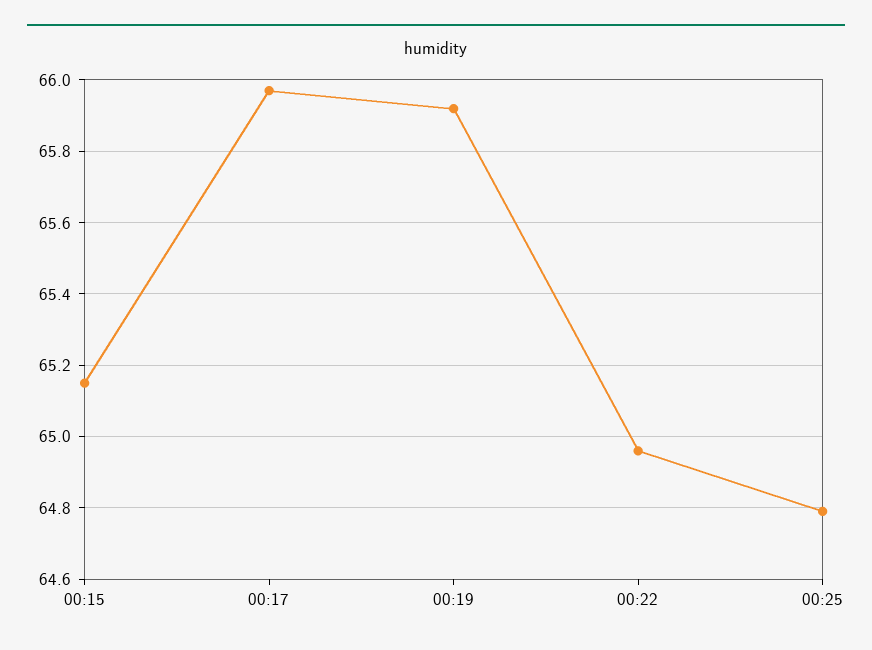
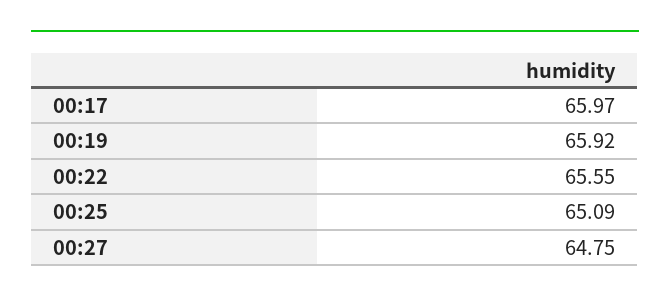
00:15: 65.15 -> none
00:22: 64.95 -> 65.55
00:25: 64.8 -> 65.09
00:27: none -> 64.75

